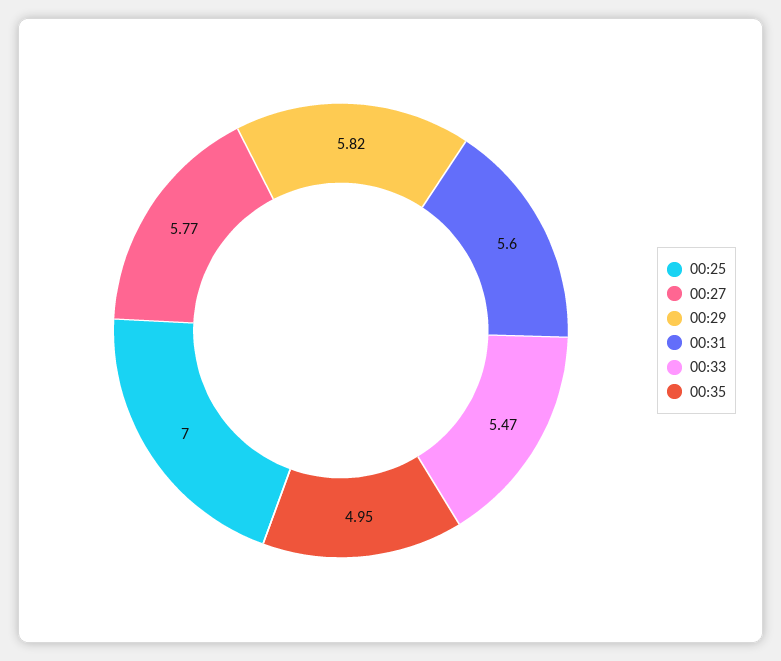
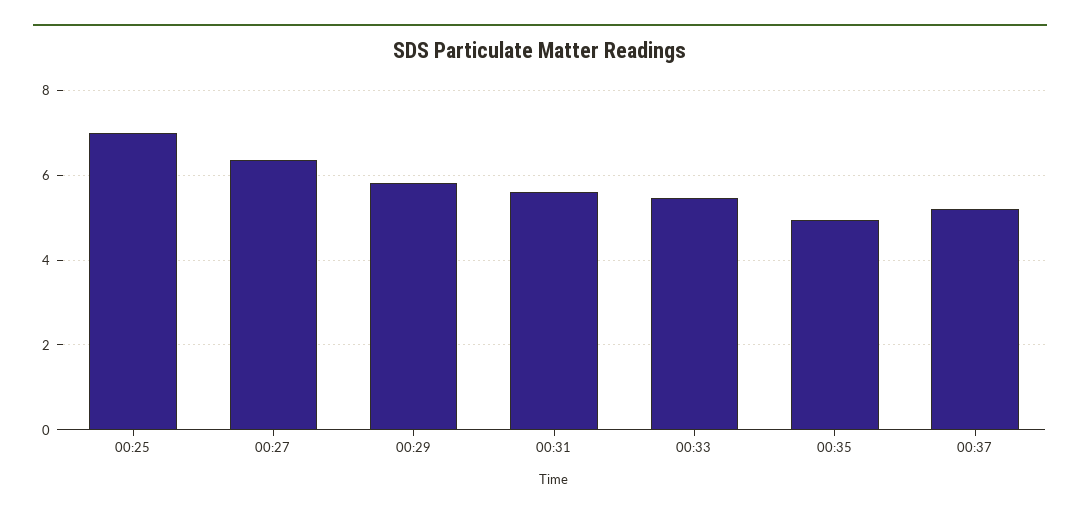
00:27: 5.77 -> 6.4
00:37: none -> 5.2

